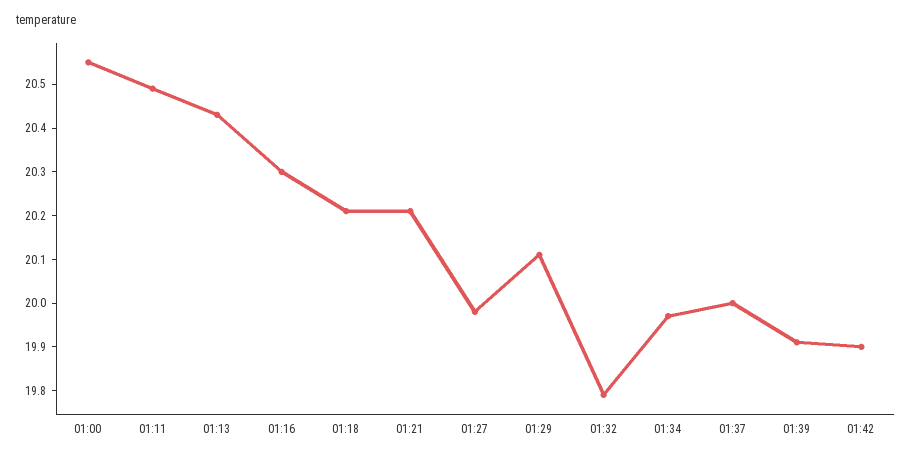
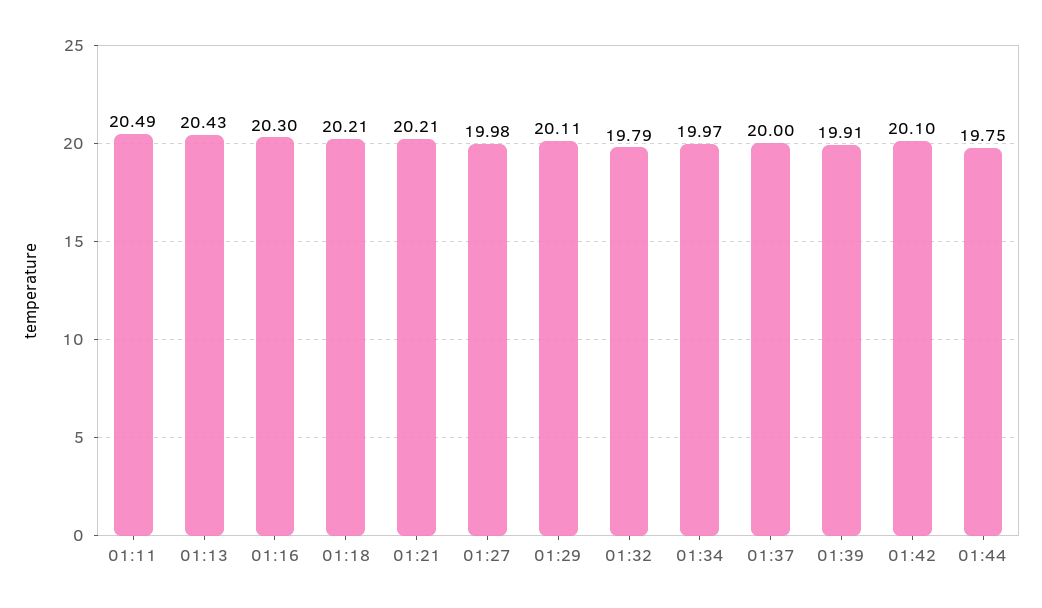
01:00: 20.55 -> none
01:42: 19.9 -> 20.1
01:44: none -> 19.75

